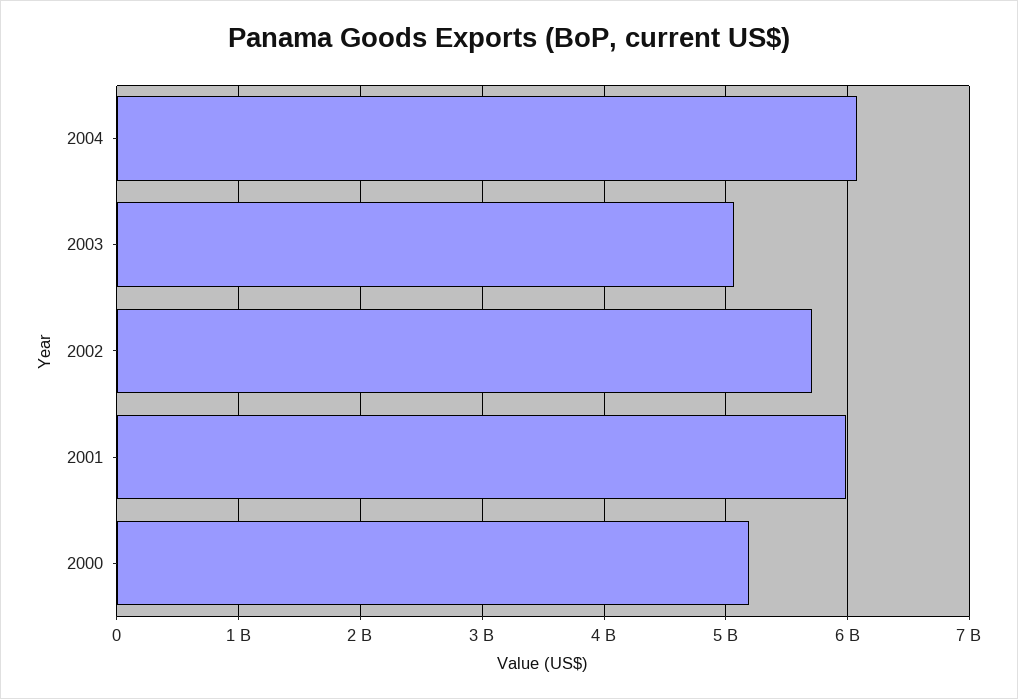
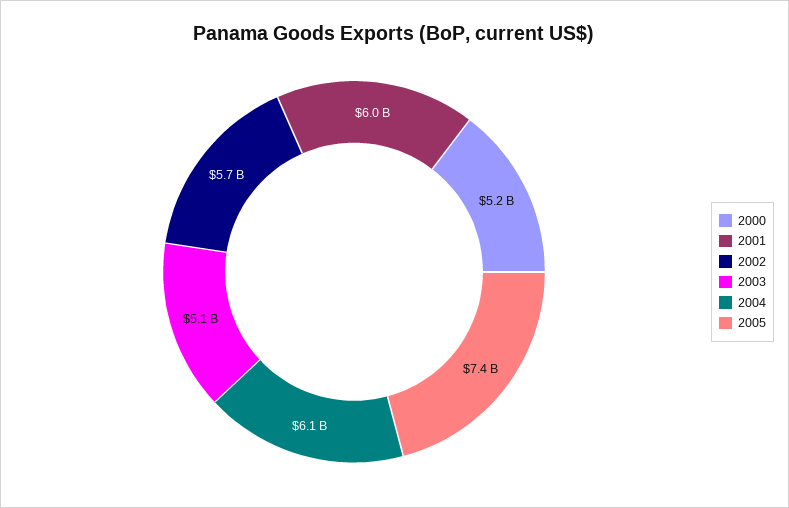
2005: none -> 7400000000

